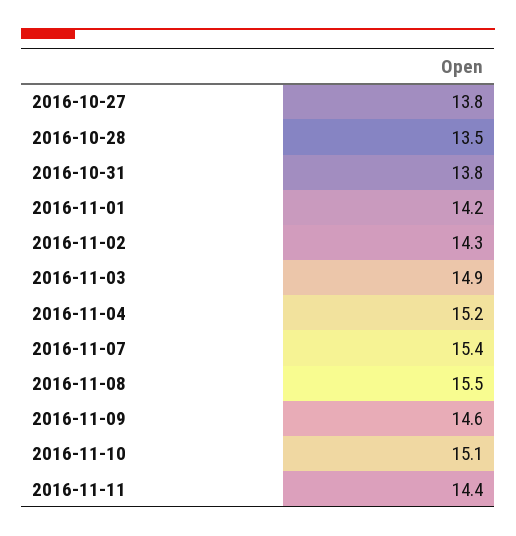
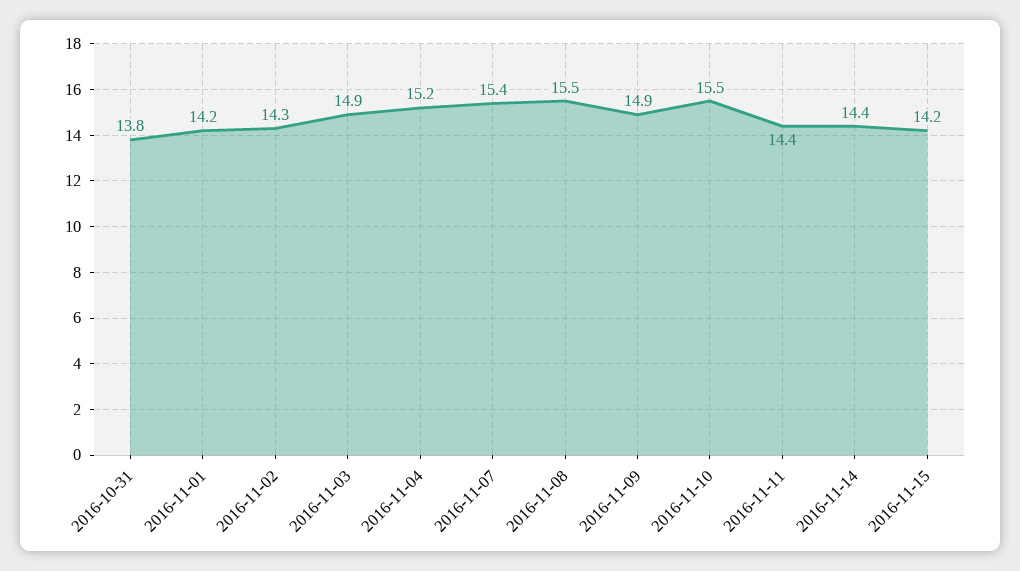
2016-10-27: 13.8 -> none
2016-10-28: 13.5 -> none
2016-11-09: 14.6 -> 14.9
2016-11-10: 15.1 -> 15.5
2016-11-14: none -> 14.4
2016-11-15: none -> 14.2

